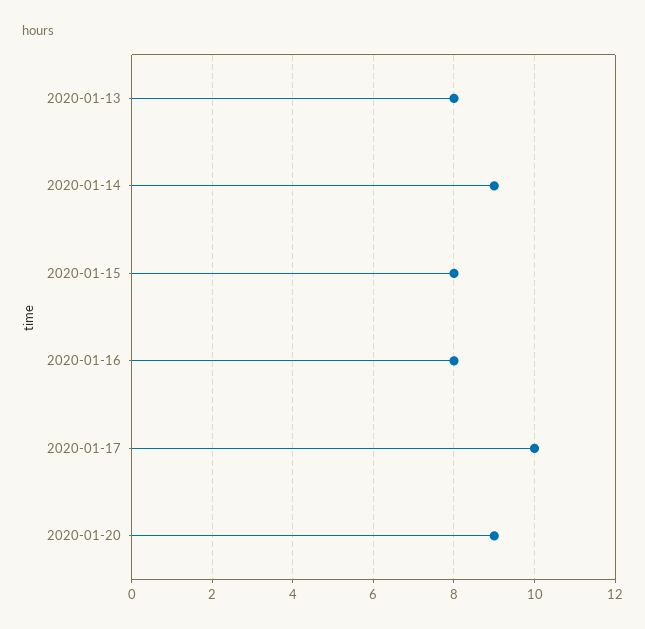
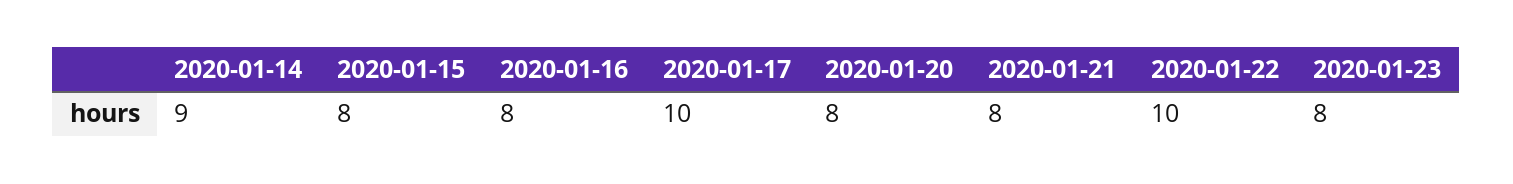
2020-01-13: 8 -> none
2020-01-20: 9 -> 8
2020-01-21: none -> 8
2020-01-22: none -> 10
2020-01-23: none -> 8

